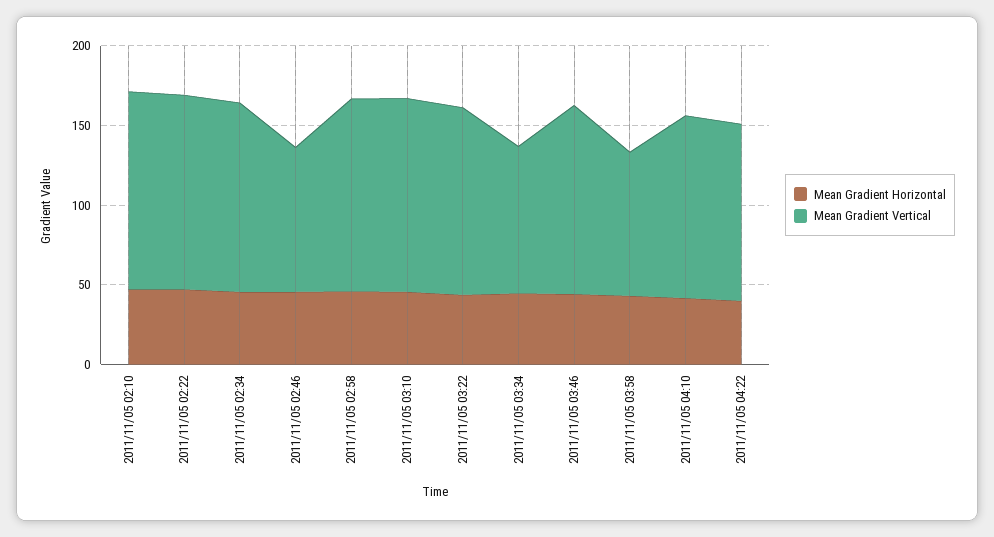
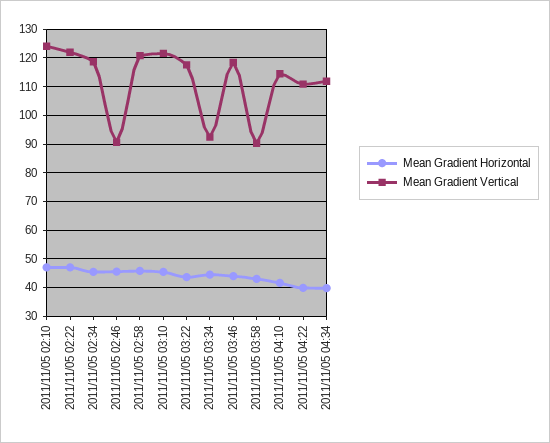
Mean Gradient Horizontal, 2011/11/05 04:34: none -> 40
Mean Gradient Vertical, 2011/11/05 04:34: none -> 112.5

